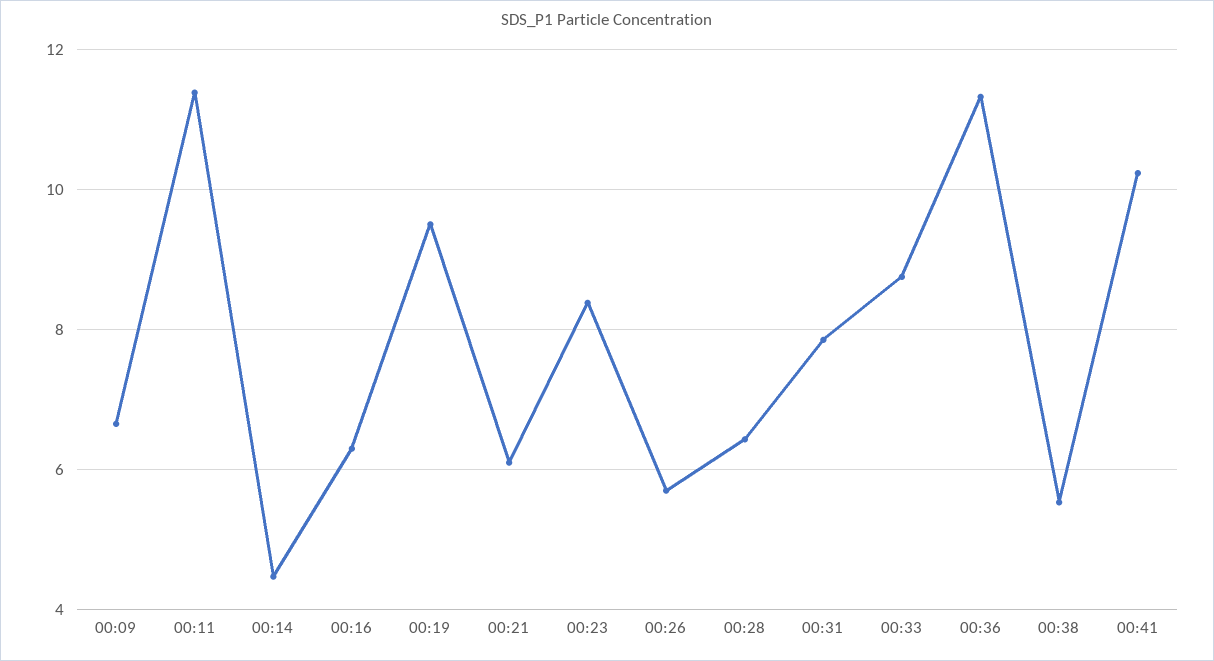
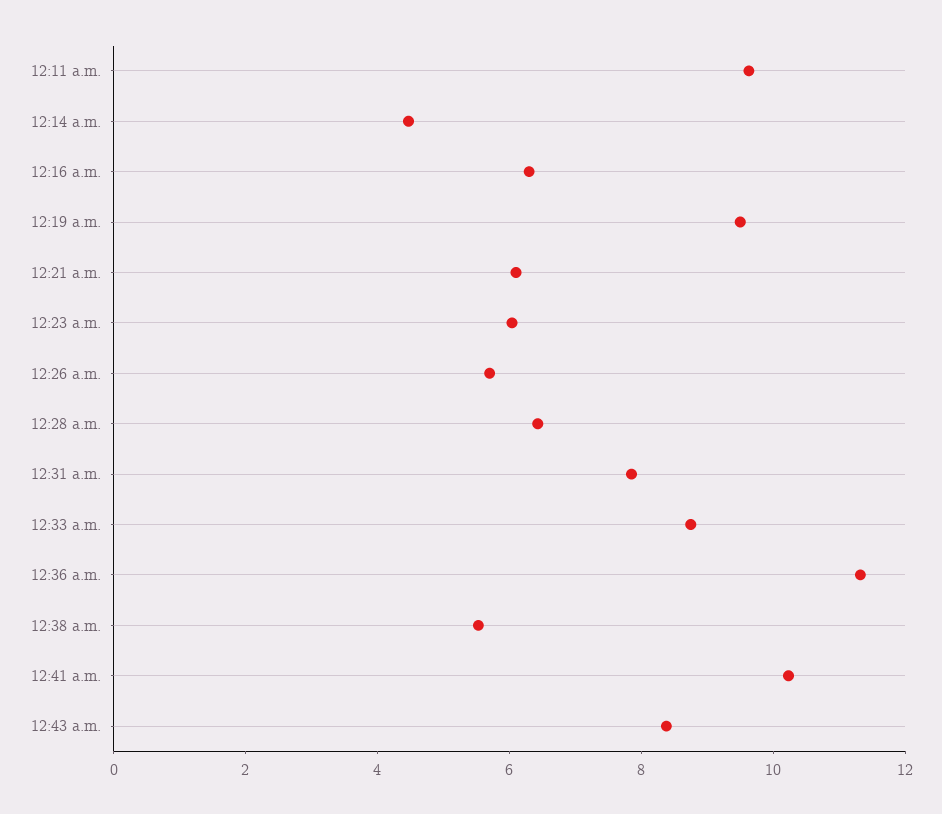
00:09: 6.6 -> none
00:11: 11.4 -> 9.5
00:23: 8.4 -> 6
12:43 a.m.: none -> 8.5

